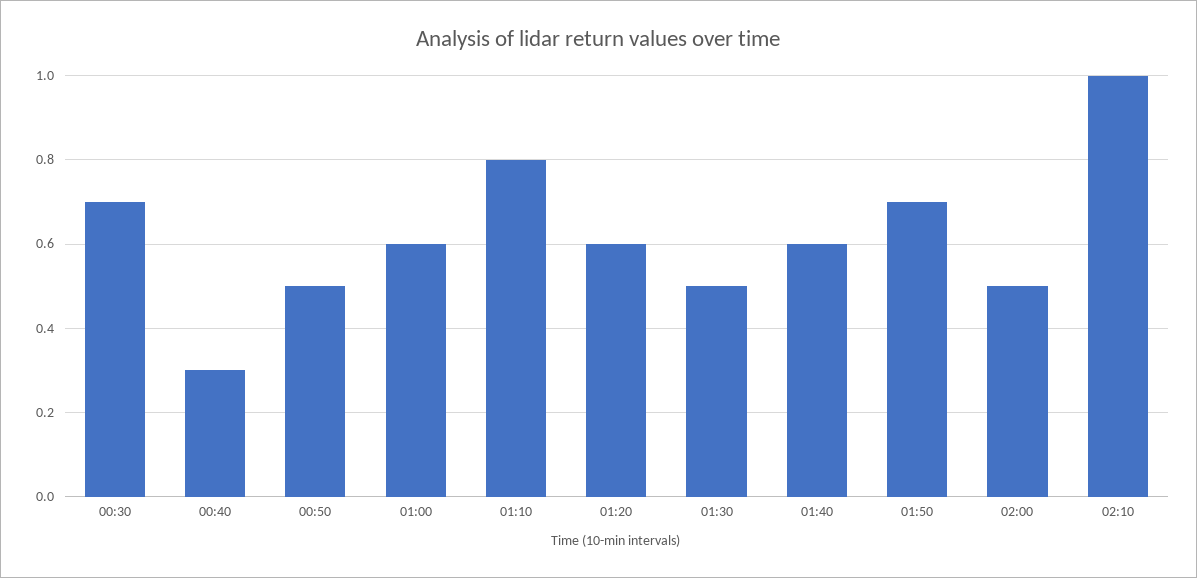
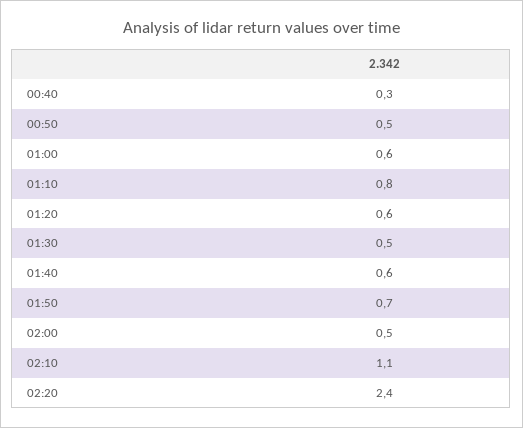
00:30: 0.7 -> none
02:10: 1 -> 1.1
02:20: none -> 2.4

